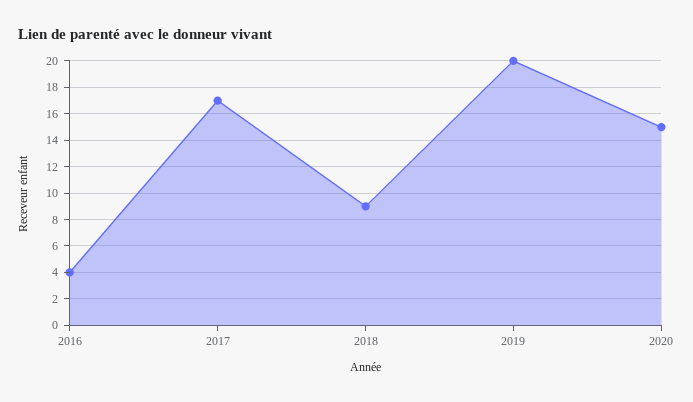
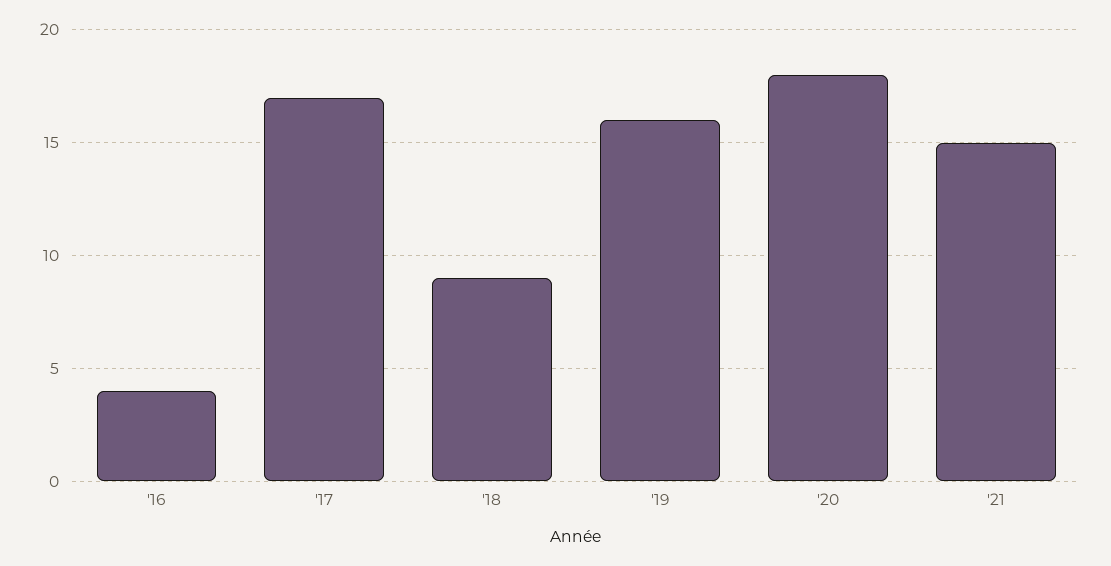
2019: 20 -> 16
2020: 15 -> 18
'21: none -> 15

